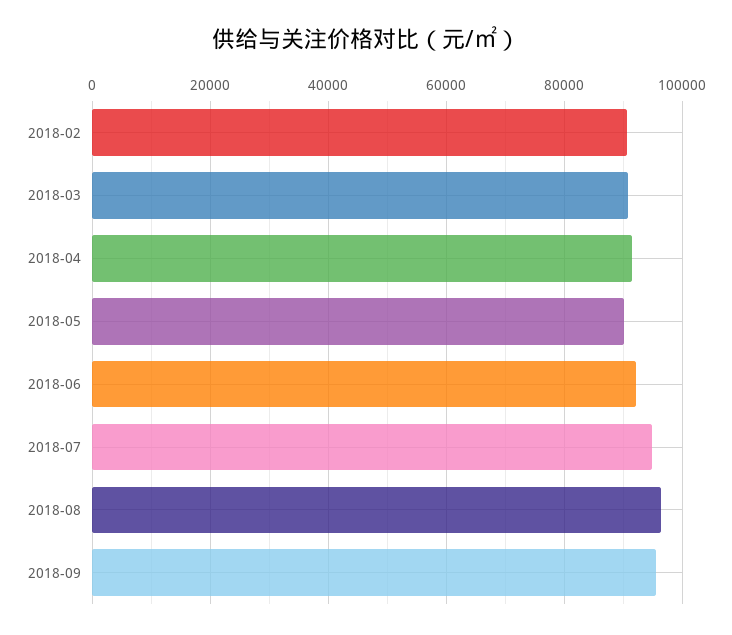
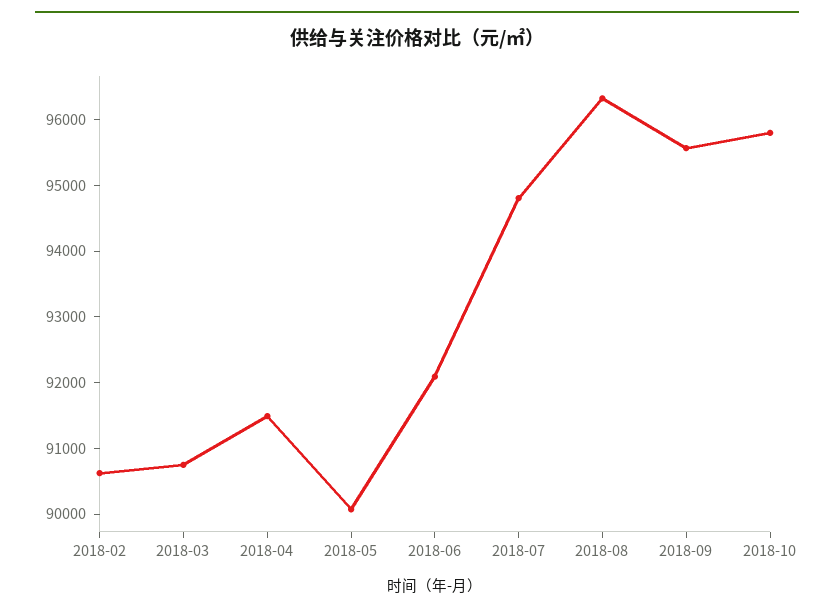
2018-10: none -> 95800

